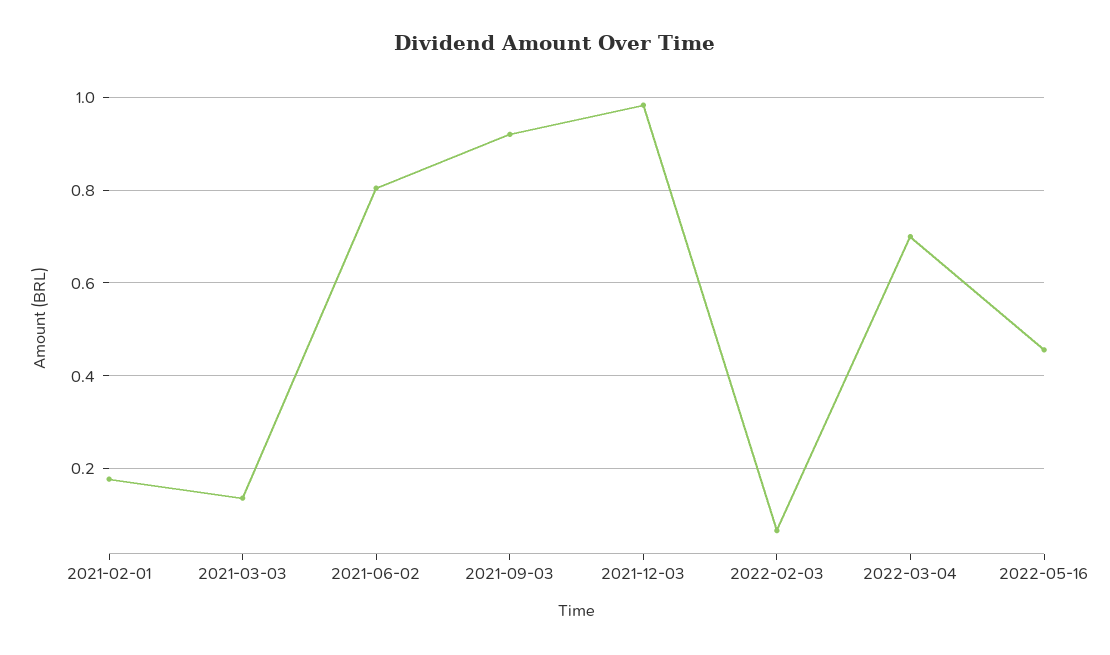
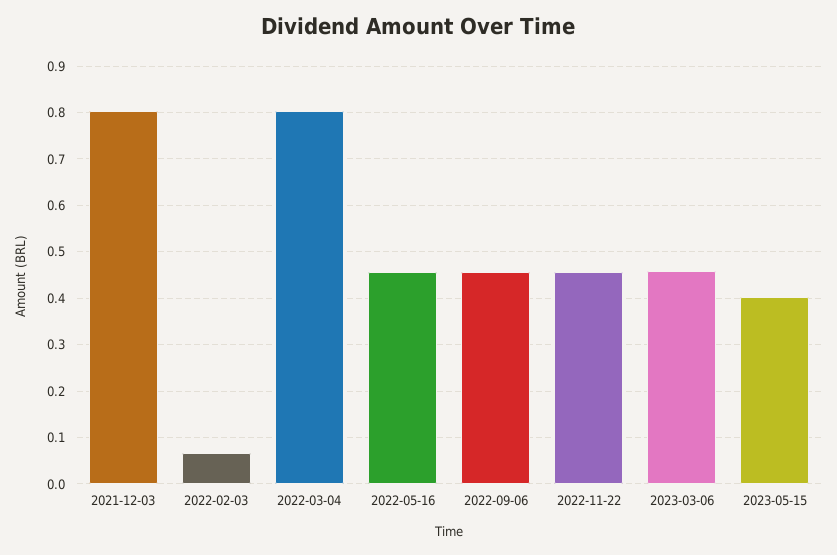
2021-02-01: 0.18 -> none
2021-03-03: 0.14 -> none
2021-06-02: 0.8 -> none
2021-09-03: 0.92 -> none
2021-12-03: 0.98 -> 0.8
2022-03-04: 0.7 -> 0.8
2022-09-06: none -> 0.46
2022-11-22: none -> 0.46
2023-03-06: none -> 0.46
2023-05-15: none -> 0.4

